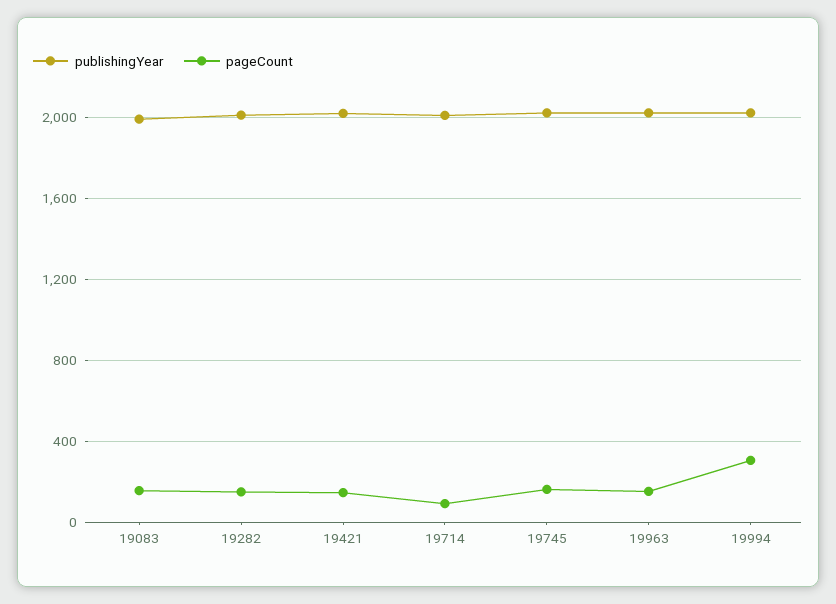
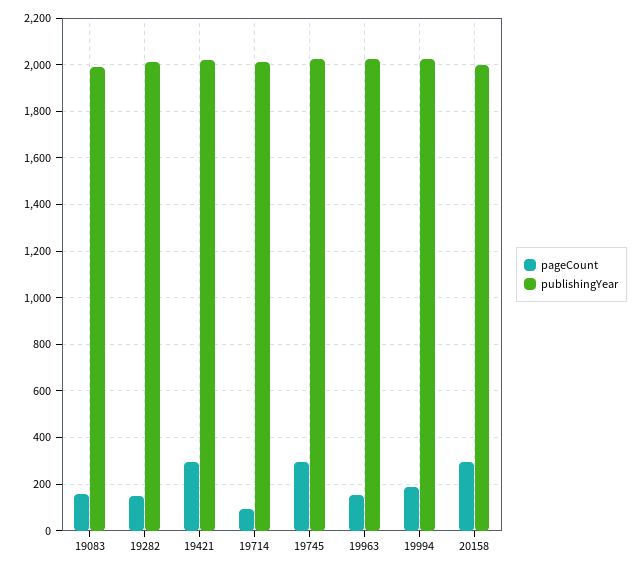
pageCount, 19421: 150 -> 300
pageCount, 19745: 150 -> 300
pageCount, 19994: 300 -> 200
pageCount, 20158: none -> 300
publishingYear, 20158: none -> 2000

